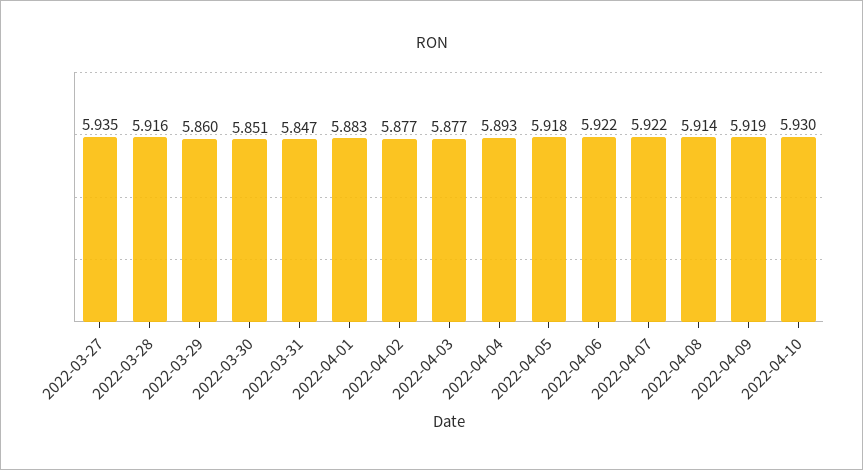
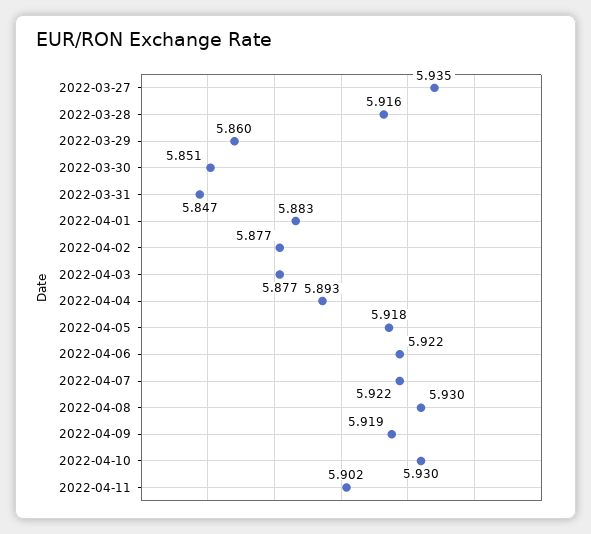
2022-04-08: 5.914 -> 5.93
2022-04-11: none -> 5.902

